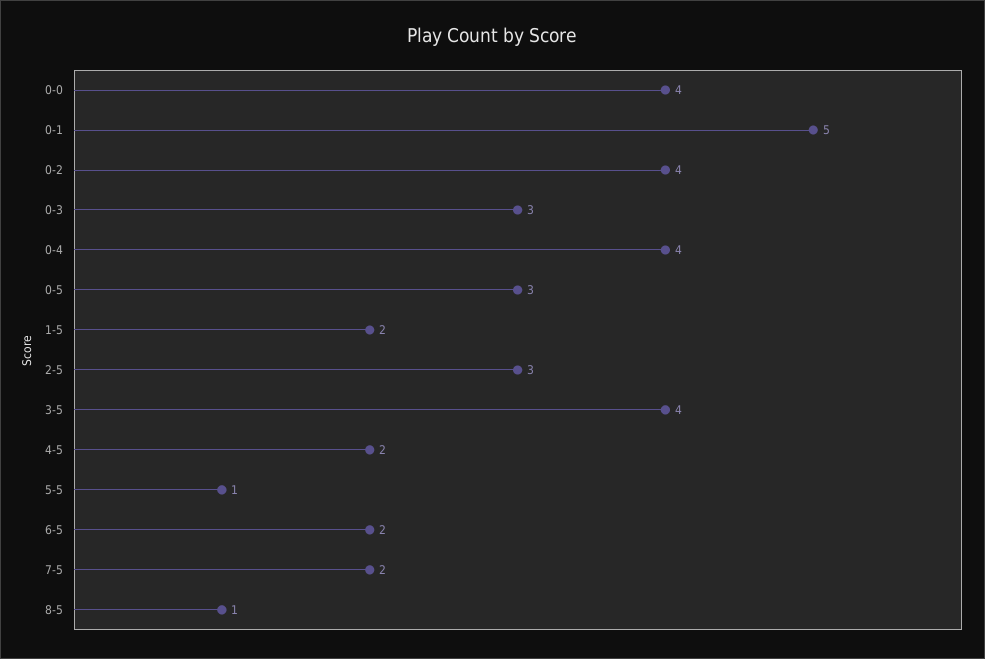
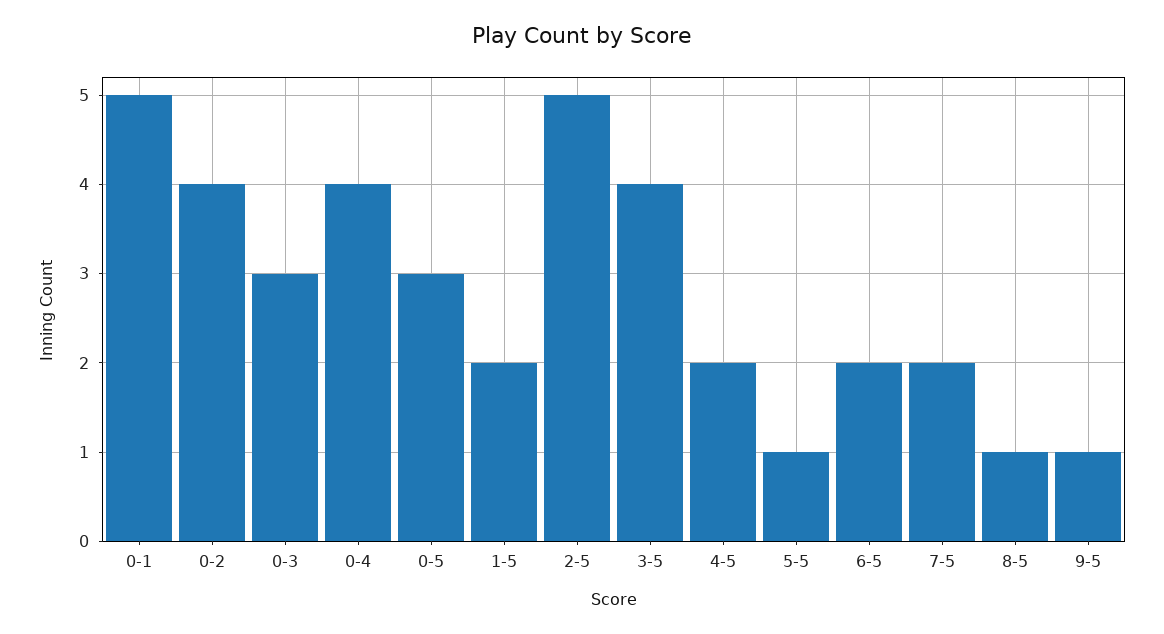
0-0: 4 -> none
2-5: 3 -> 5
9-5: none -> 1

